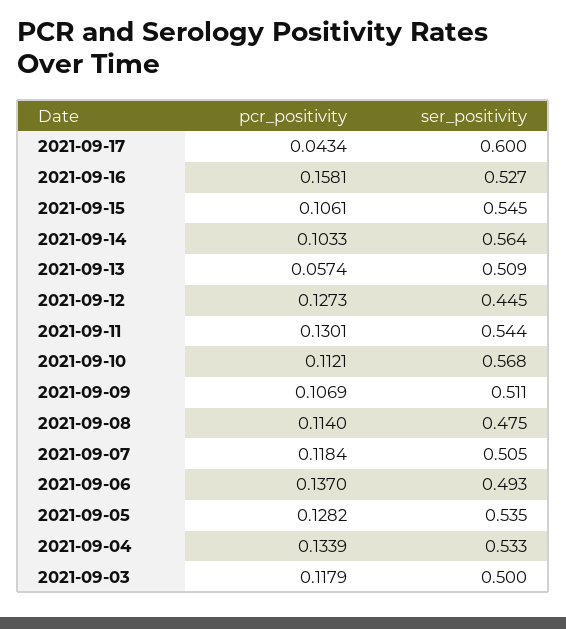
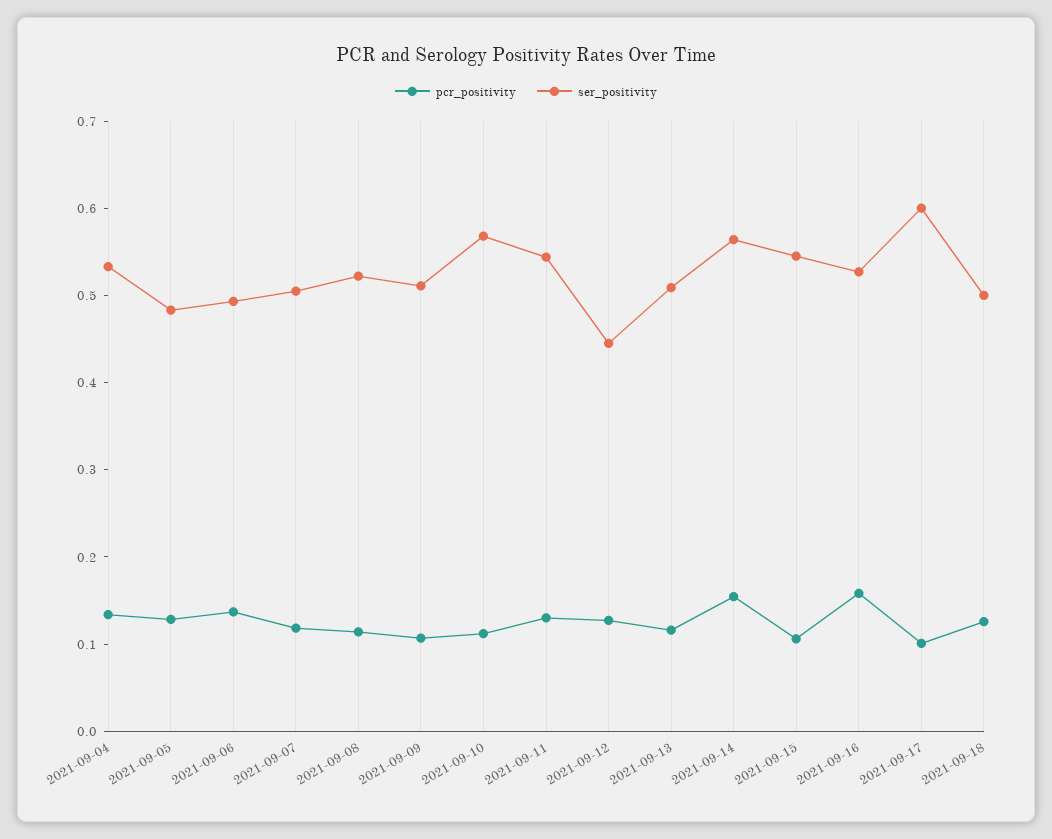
pcr_positivity, 2021-09-17: 0.0434 -> 0.1
pcr_positivity, 2021-09-14: 0.1033 -> 0.16
pcr_positivity, 2021-09-13: 0.0574 -> 0.12
ser_positivity, 2021-09-08: 0.475 -> 0.52
ser_positivity, 2021-09-05: 0.535 -> 0.48
pcr_positivity, 2021-09-03: 0.1179 -> none
ser_positivity, 2021-09-03: 0.5 -> none
pcr_positivity, 2021-09-18: none -> 0.12
ser_positivity, 2021-09-18: none -> 0.5

